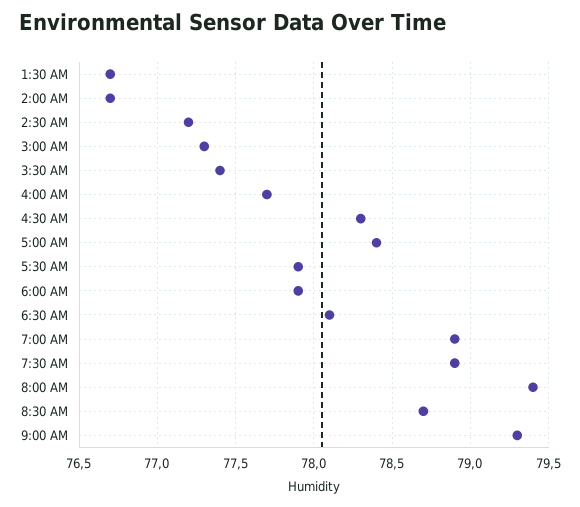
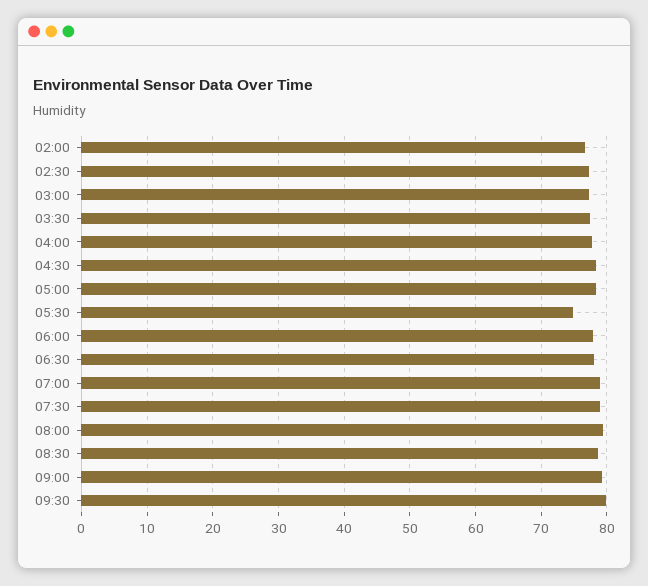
1:30 AM: 76.7 -> none
5:30 AM: 77.9 -> 75
09:30: none -> 80

